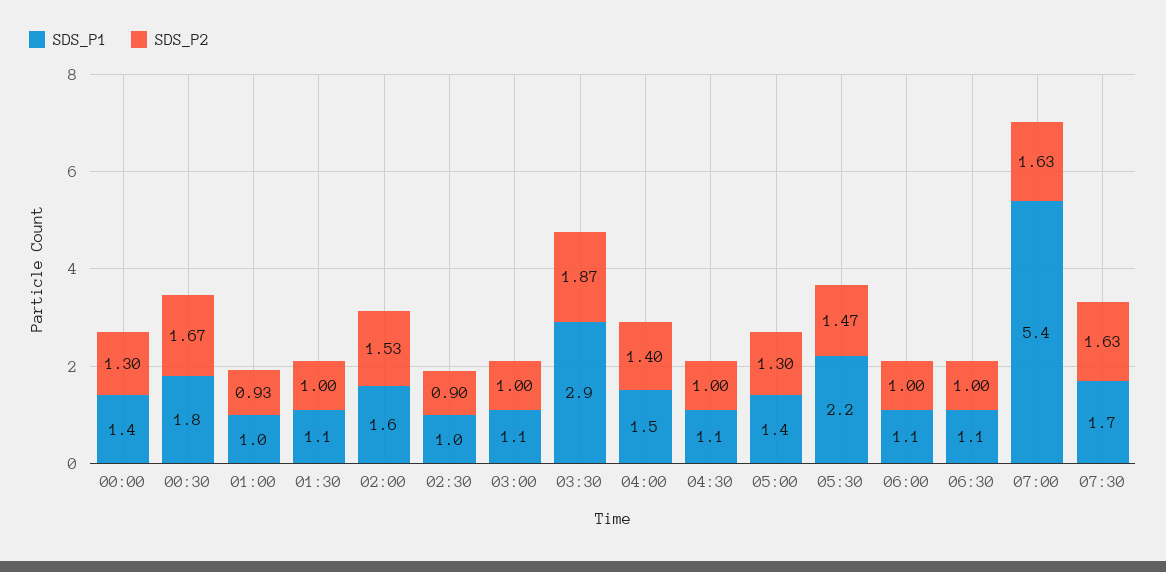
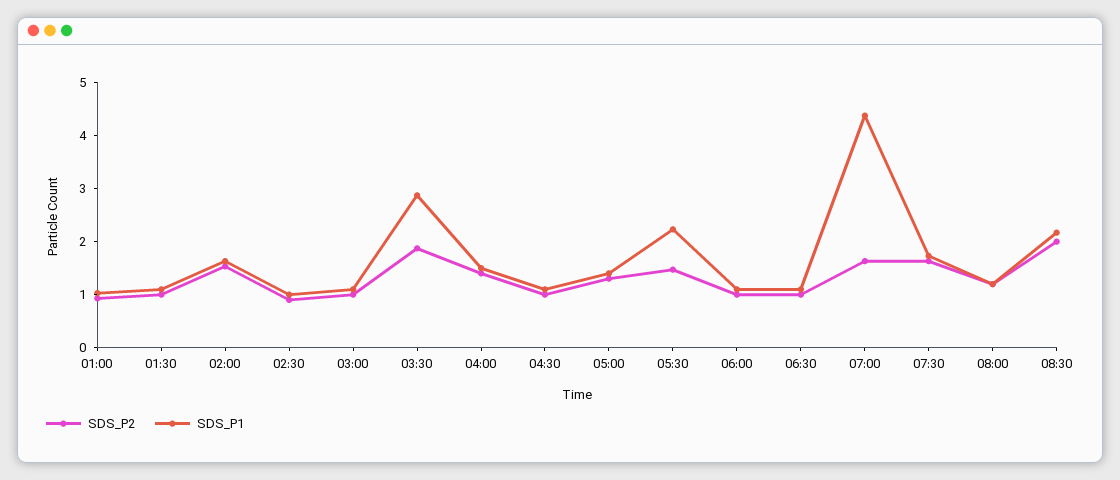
SDS_P1, 00:00: 1.4 -> none
SDS_P2, 00:00: 1.3 -> none
SDS_P1, 00:30: 1.8 -> none
SDS_P2, 00:30: 1.67 -> none
SDS_P1, 07:00: 5.4 -> 4.4
SDS_P2, 08:00: none -> 1.2
SDS_P1, 08:00: none -> 1.2
SDS_P2, 08:30: none -> 2
SDS_P1, 08:30: none -> 2.2

